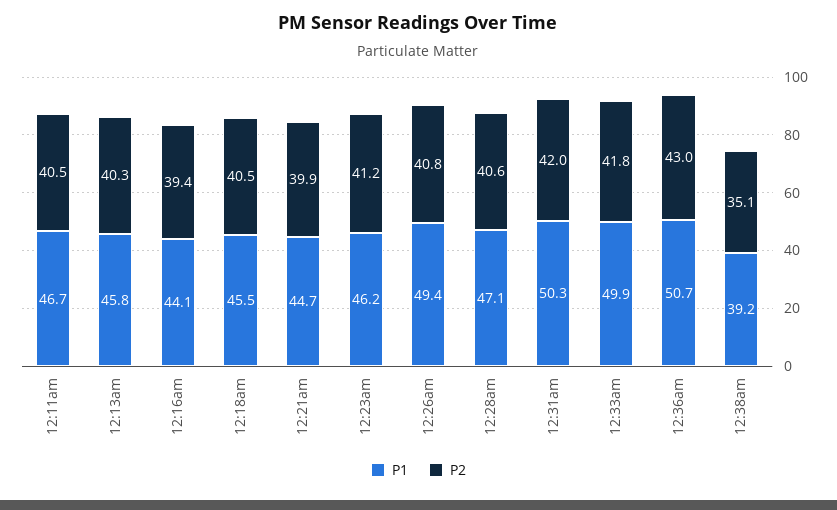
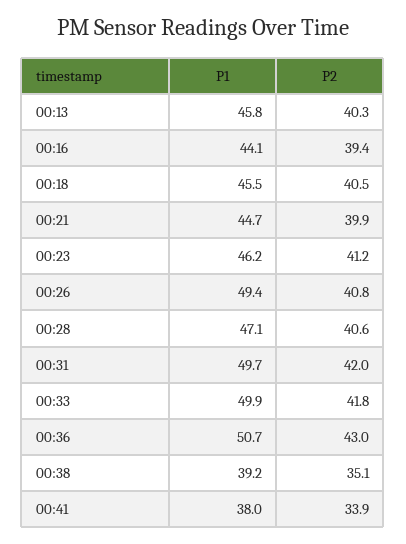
P1, 12:11am: 46.7 -> none
P2, 12:11am: 40.5 -> none
P1, 12:31am: 50.3 -> 49.7
P1, 00:41: none -> 38
P2, 00:41: none -> 33.9

